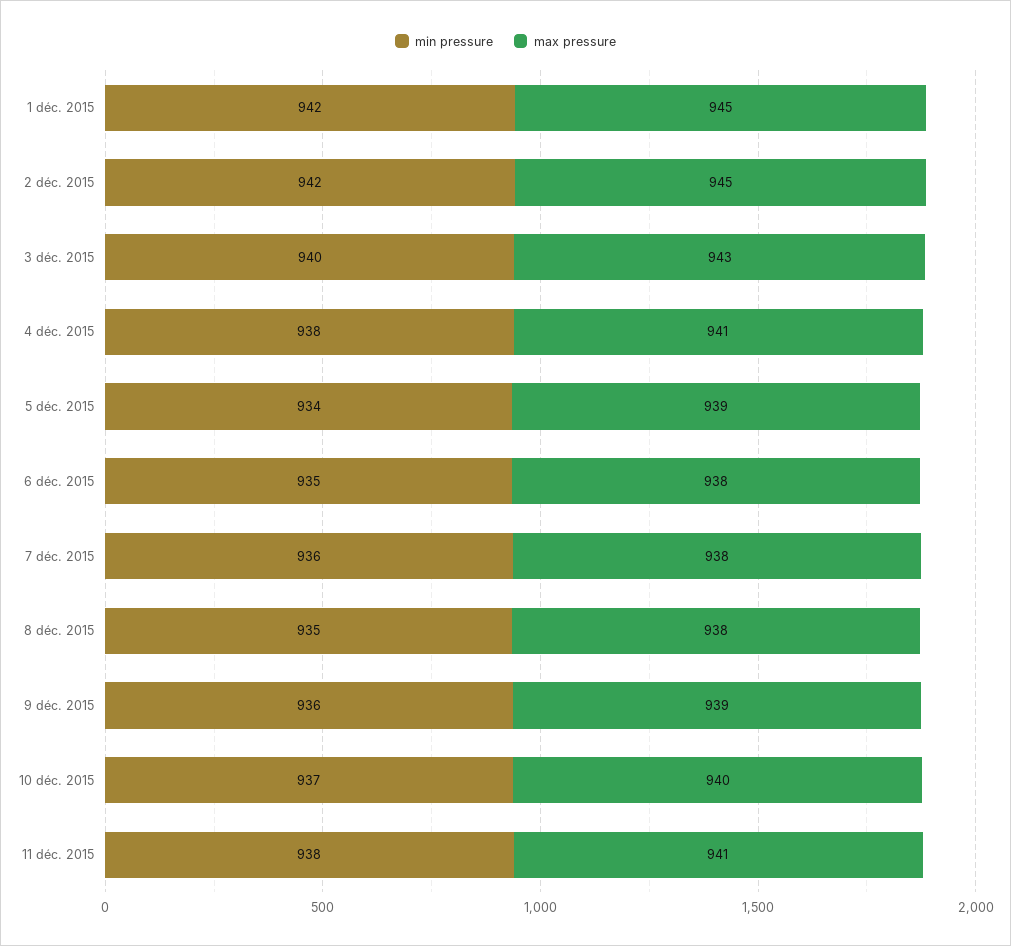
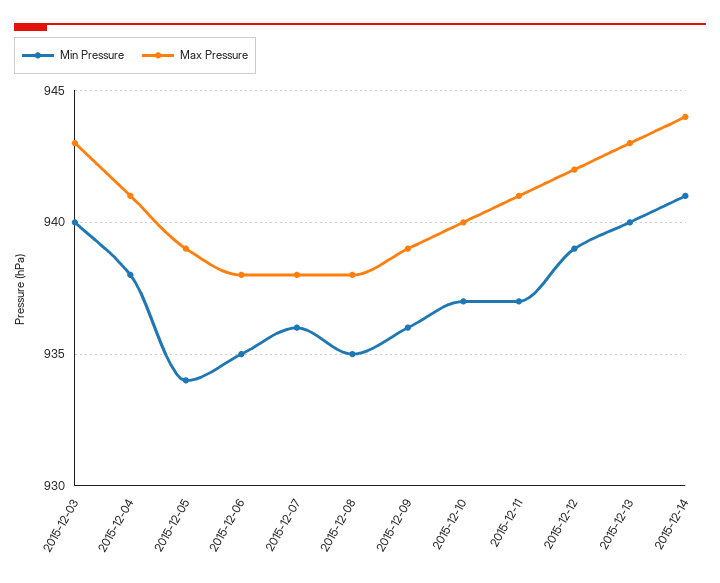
min pressure, 1 déc. 2015: 942 -> none
max pressure, 1 déc. 2015: 945 -> none
min pressure, 2 déc. 2015: 942 -> none
max pressure, 2 déc. 2015: 945 -> none
min pressure, 11 déc. 2015: 938 -> 937
min pressure, 2015-12-12: none -> 939
max pressure, 2015-12-12: none -> 942
min pressure, 2015-12-13: none -> 940
max pressure, 2015-12-13: none -> 943
min pressure, 2015-12-14: none -> 941
max pressure, 2015-12-14: none -> 944

